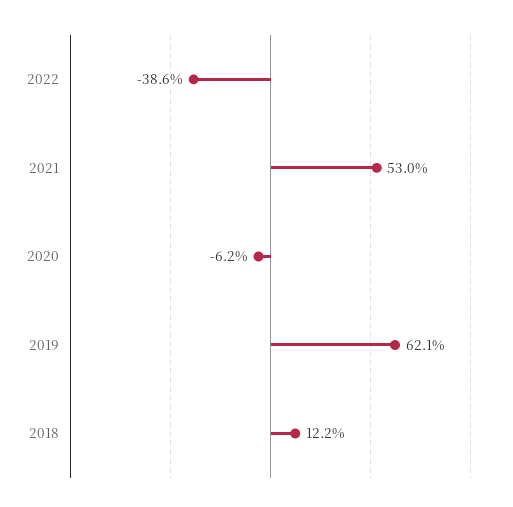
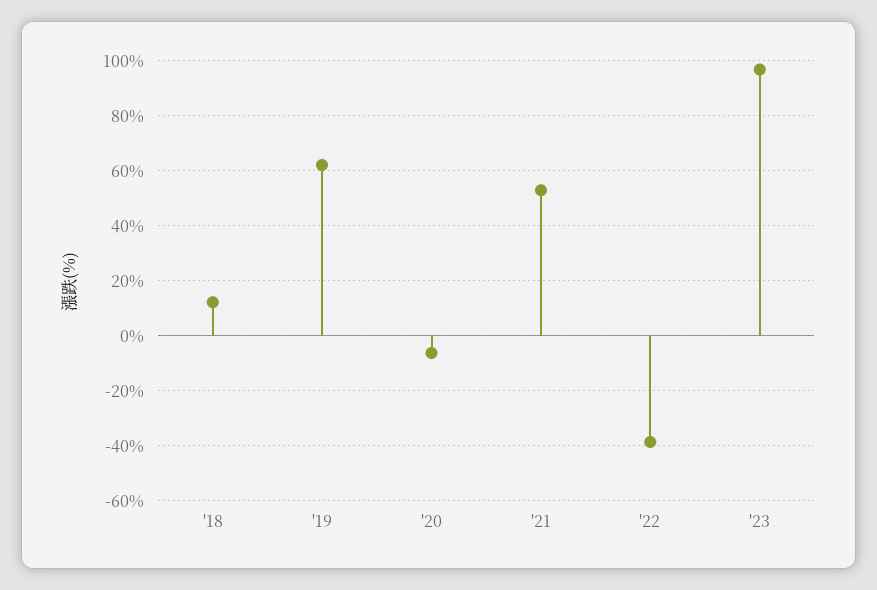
'23: none -> 97.5

